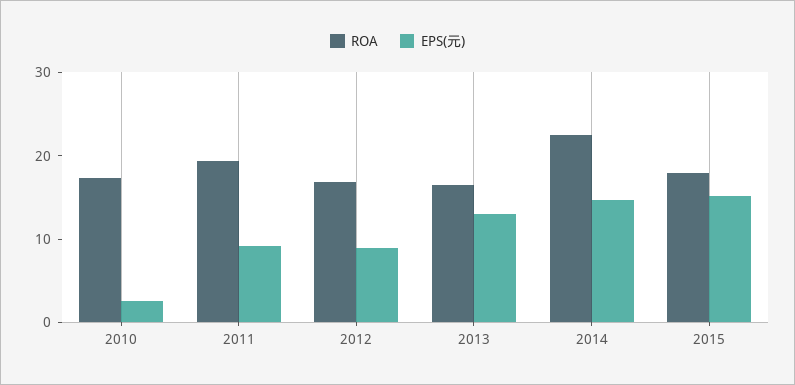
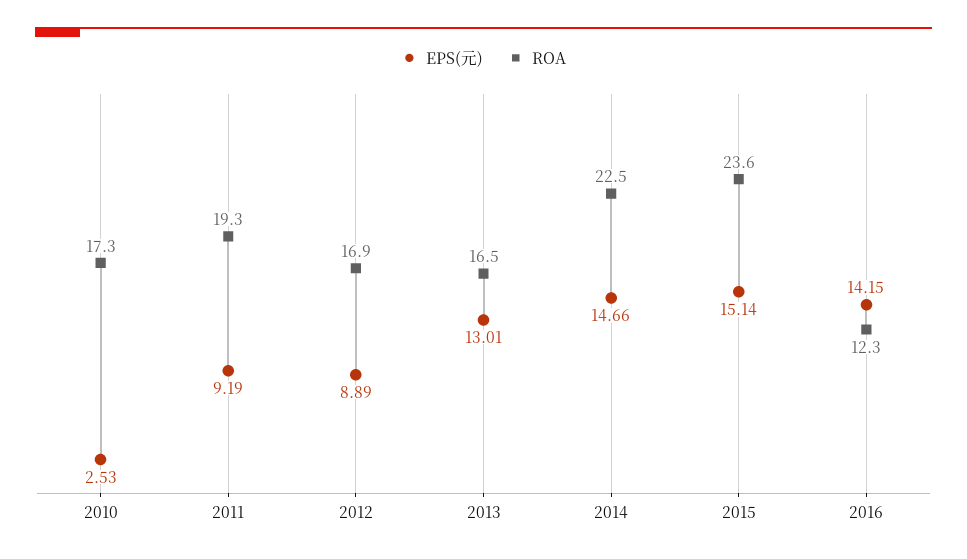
ROA, 2015: 18 -> 23.6
EPS(元), 2016: none -> 14.15
ROA, 2016: none -> 12.3

